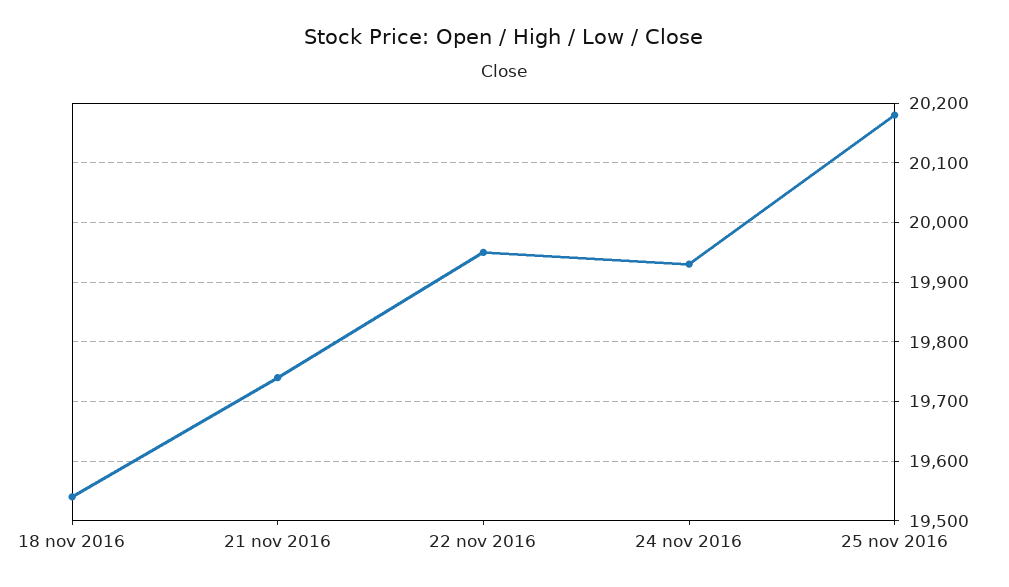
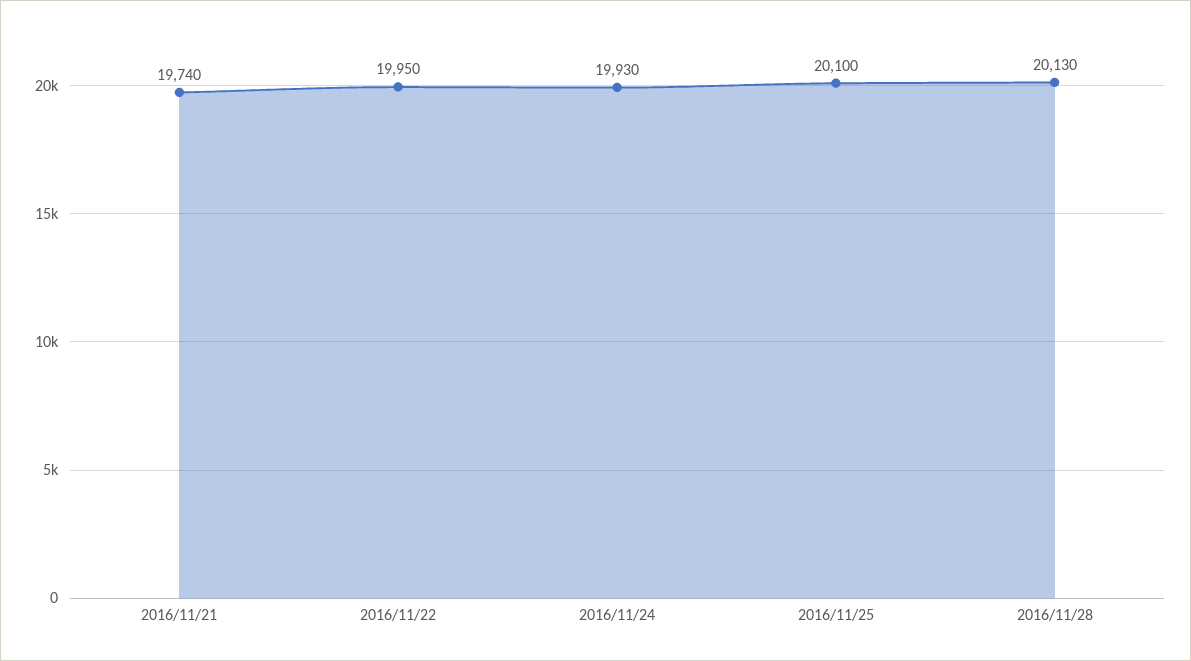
18 nov 2016: 19540 -> none
25 nov 2016: 20180 -> 20100
2016/11/28: none -> 20130

